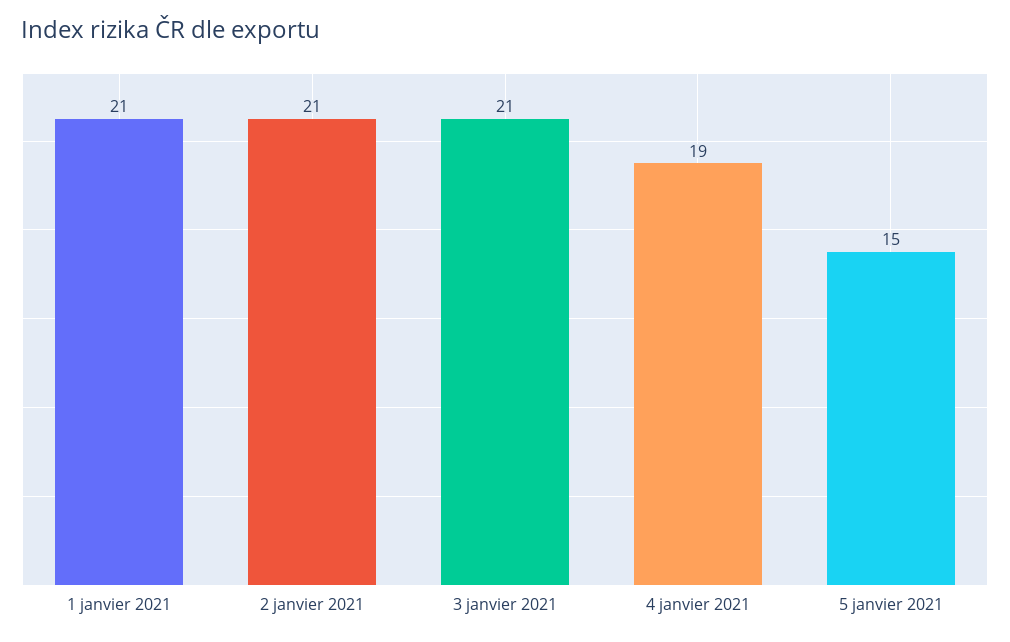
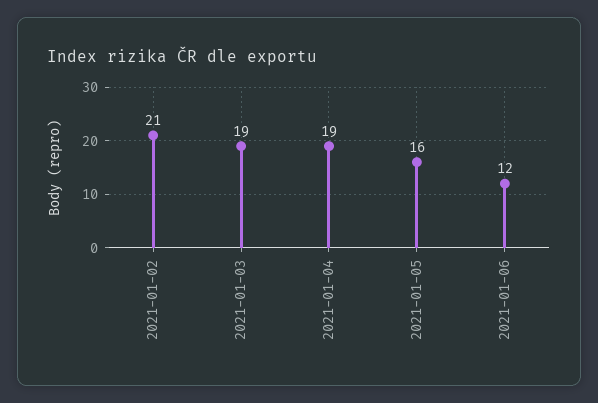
1 janvier 2021: 21 -> none
3 janvier 2021: 21 -> 19
5 janvier 2021: 15 -> 16
2021-01-06: none -> 12

